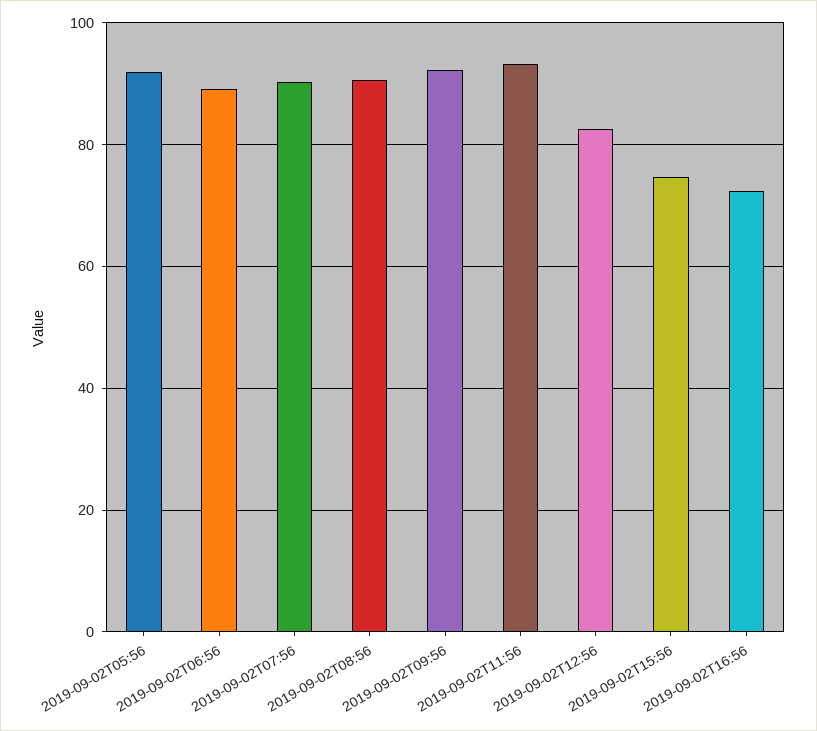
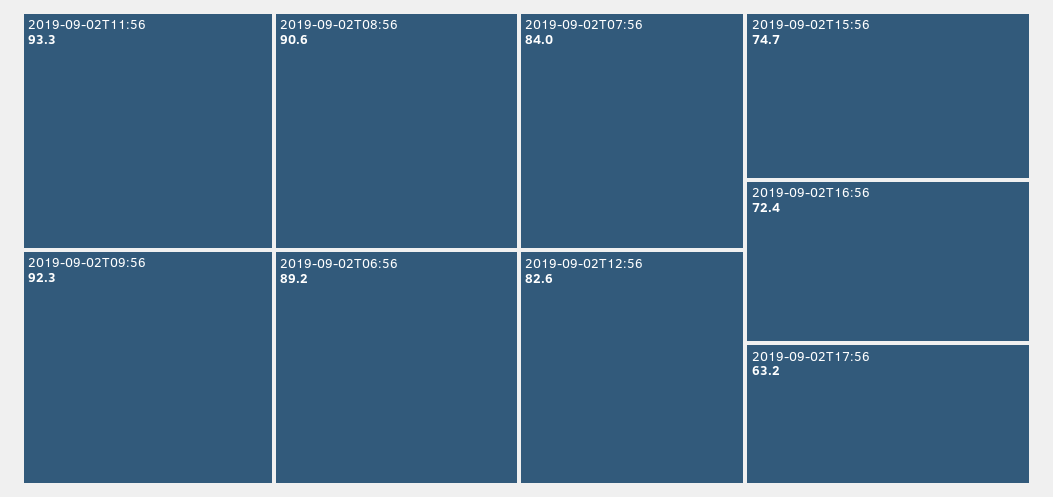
2019-09-02T05:56: 92 -> none
2019-09-02T07:56: 90 -> 84
2019-09-02T17:56: none -> 63.2

